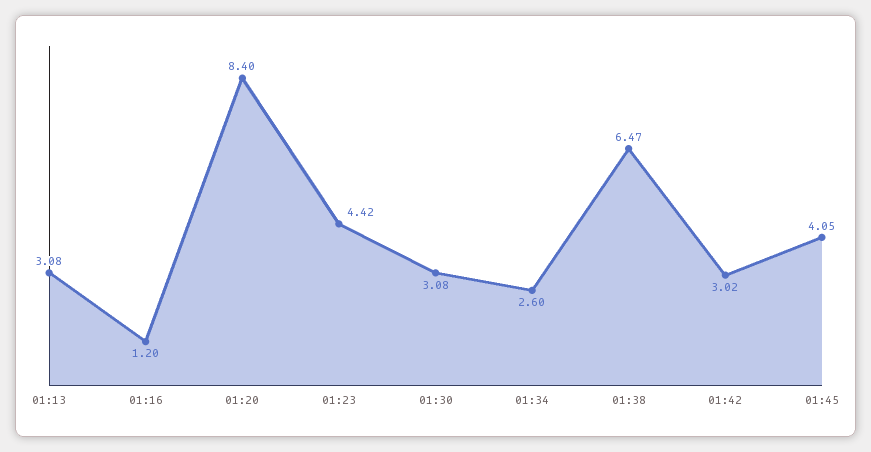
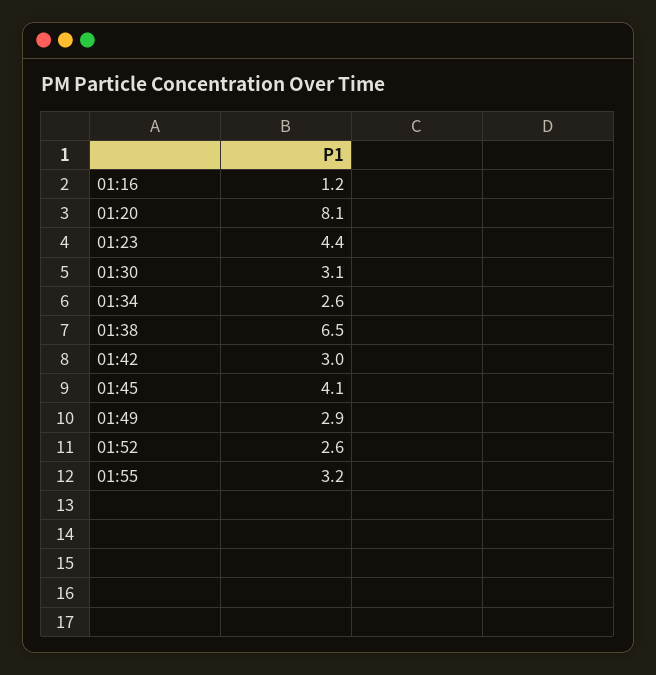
01:13: 3.08 -> none
01:20: 8.4 -> 8.1
01:49: none -> 2.9
01:52: none -> 2.6
01:55: none -> 3.2

